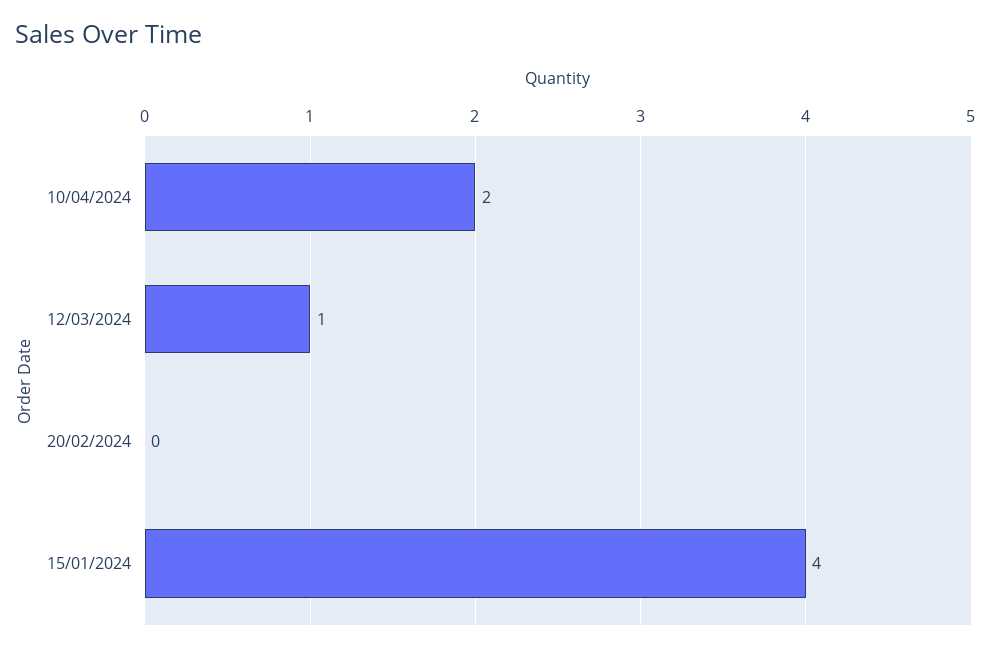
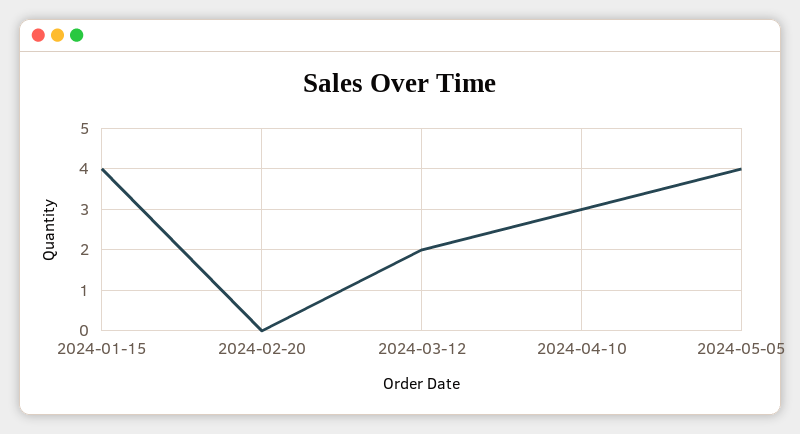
10/04/2024: 2 -> 3
12/03/2024: 1 -> 2
2024-05-05: none -> 4

